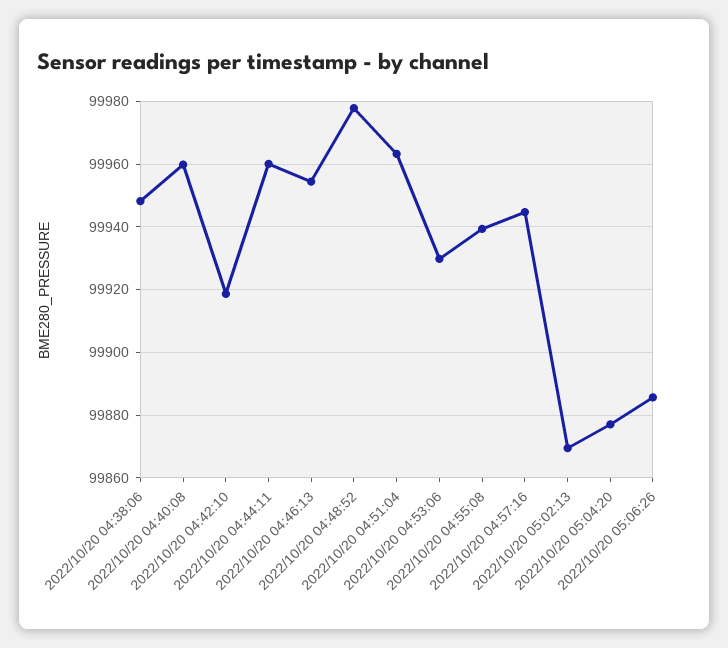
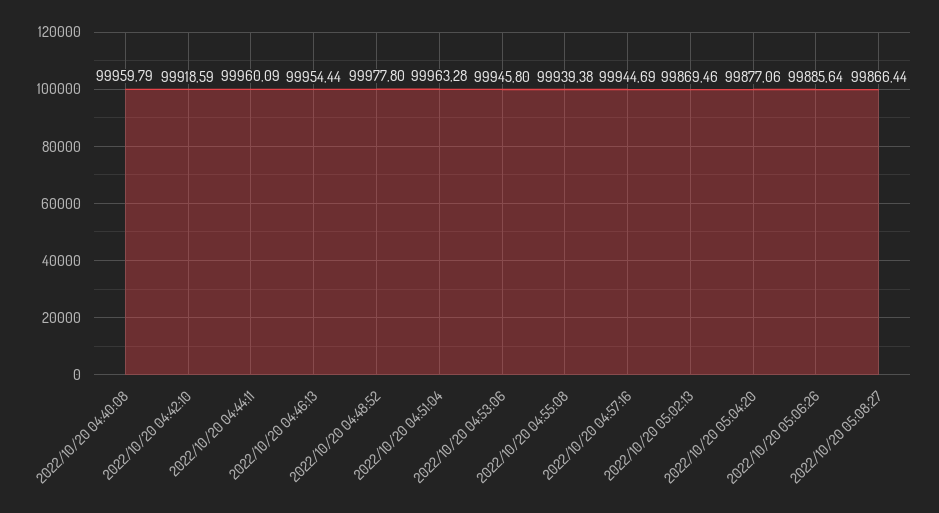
2022/10/20 04:38:06: 99948 -> none
2022/10/20 04:53:06: 99930 -> 99945.8
2022/10/20 05:08:27: none -> 99866.44

